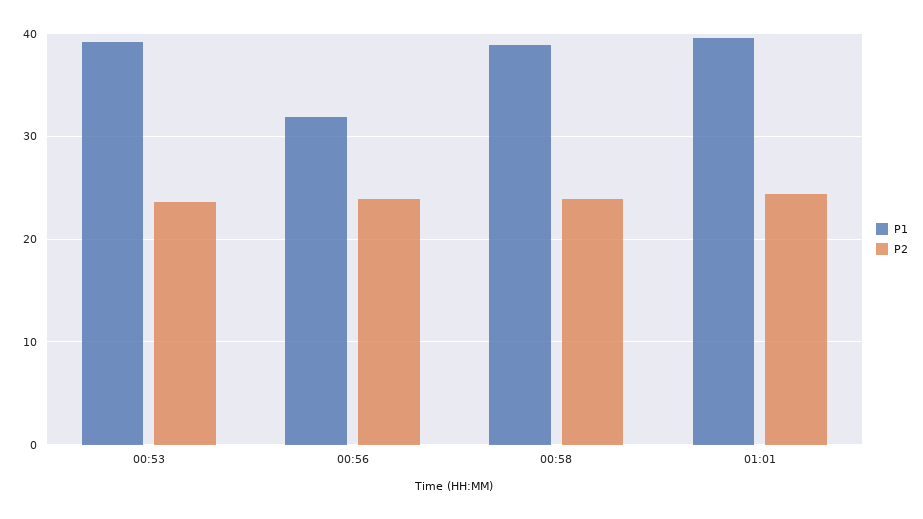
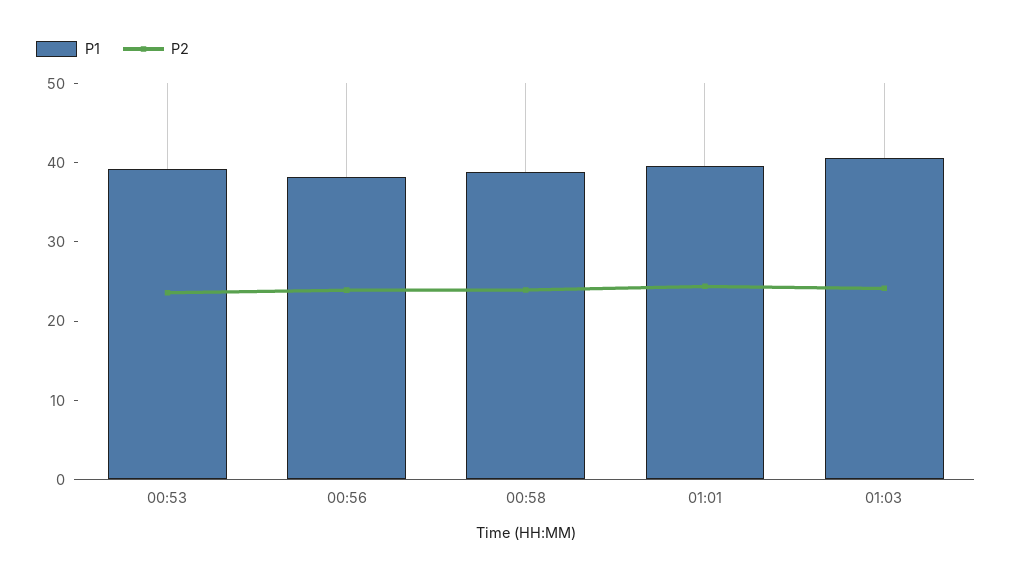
P1, 00:56: 32 -> 38
P1, 01:03: none -> 40
P2, 01:03: none -> 24

